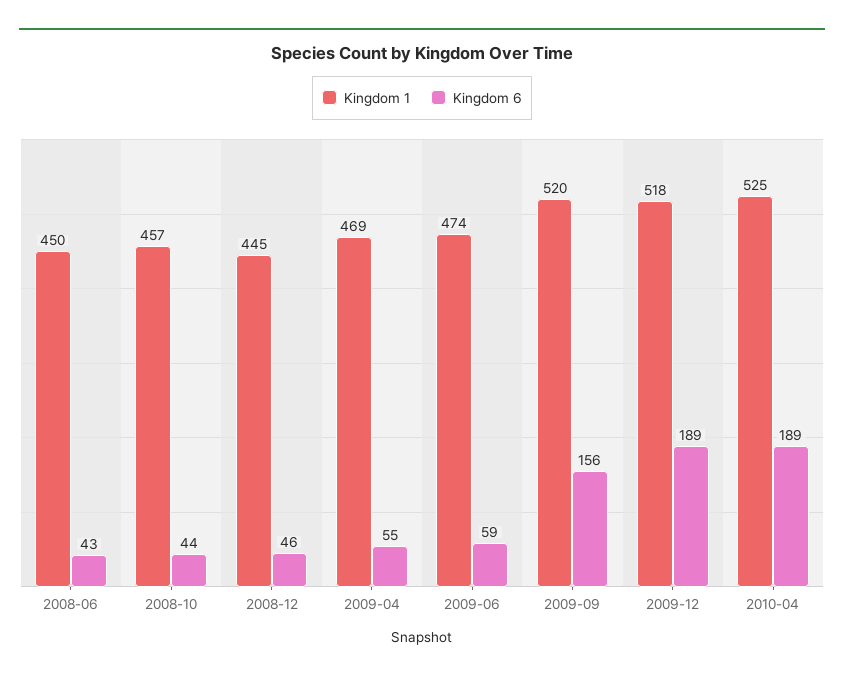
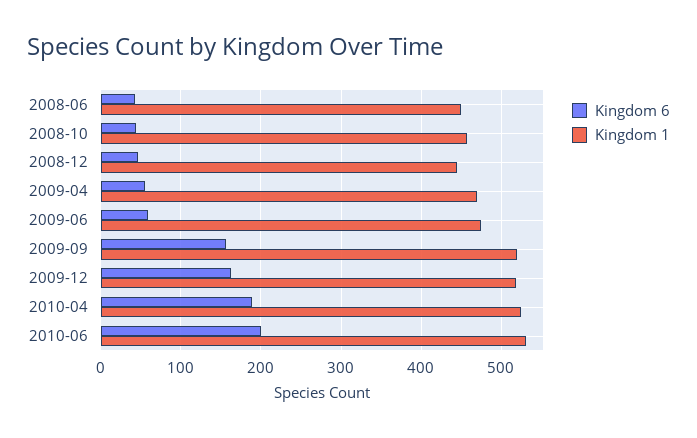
Kingdom 6, 2009-12: 189 -> 160
Kingdom 6, 2010-06: none -> 200
Kingdom 1, 2010-06: none -> 530

